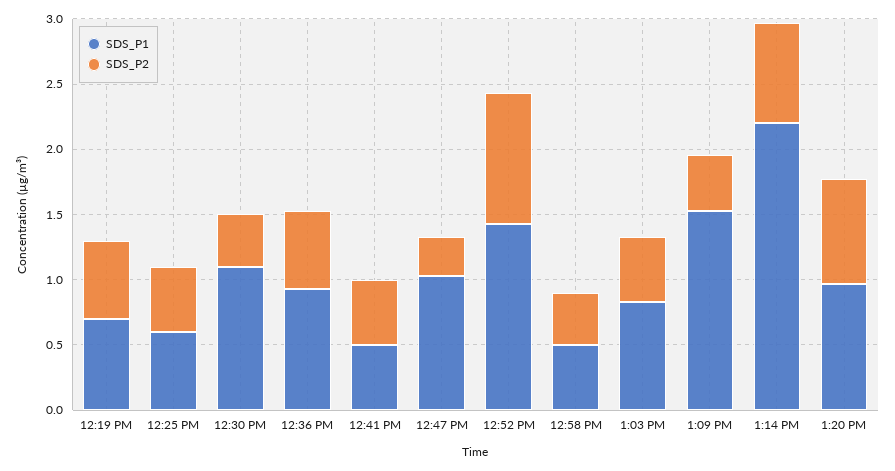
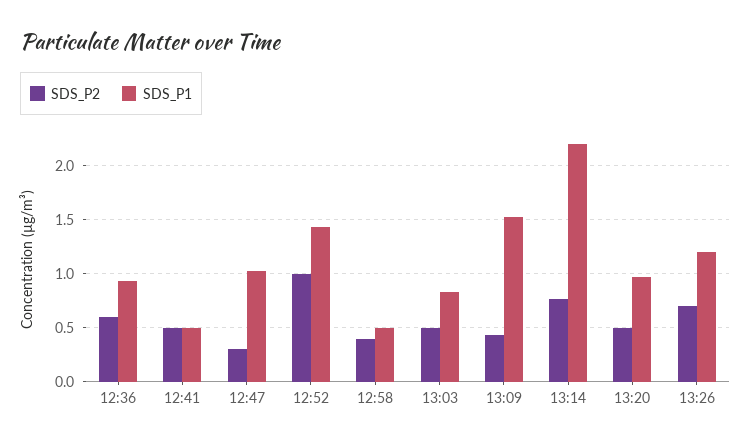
SDS_P1, 12:19 PM: 0.7 -> none
SDS_P2, 12:19 PM: 0.6 -> none
SDS_P1, 12:25 PM: 0.6 -> none
SDS_P2, 12:25 PM: 0.5 -> none
SDS_P1, 12:30 PM: 1.1 -> none
SDS_P2, 12:30 PM: 0.4 -> none
SDS_P2, 1:20 PM: 0.8 -> 0.5
SDS_P2, 13:26: none -> 0.7
SDS_P1, 13:26: none -> 1.2

